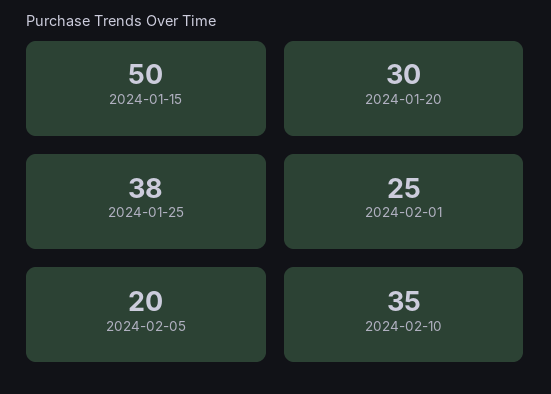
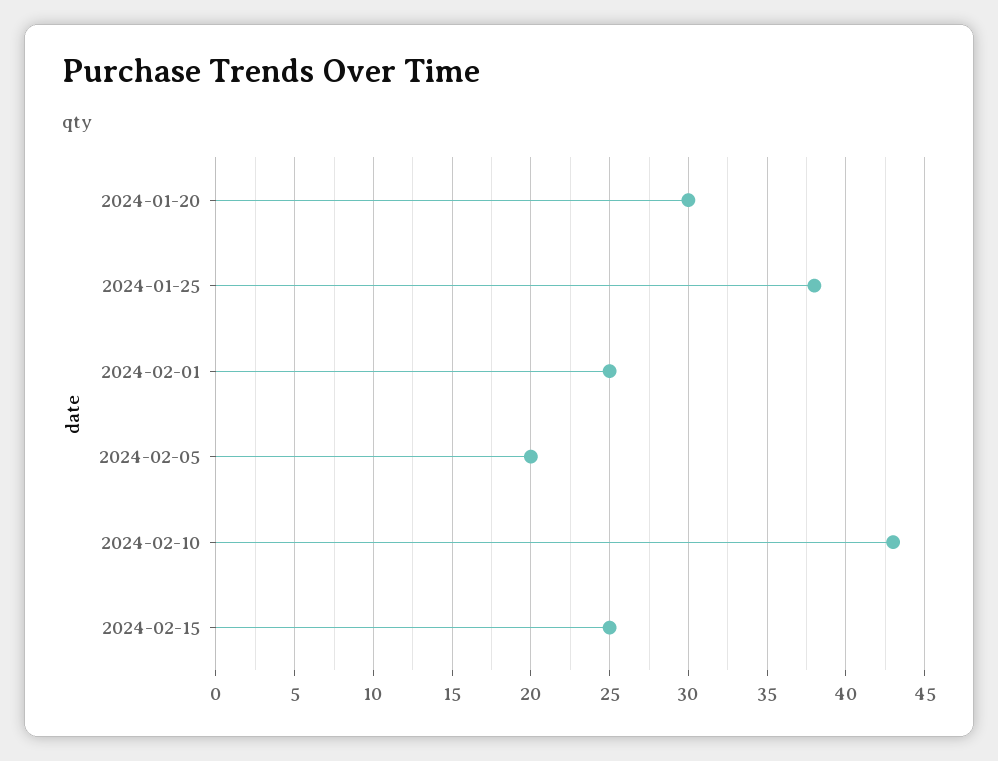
2024-01-15: 50 -> none
2024-02-10: 35 -> 43
2024-02-15: none -> 25

